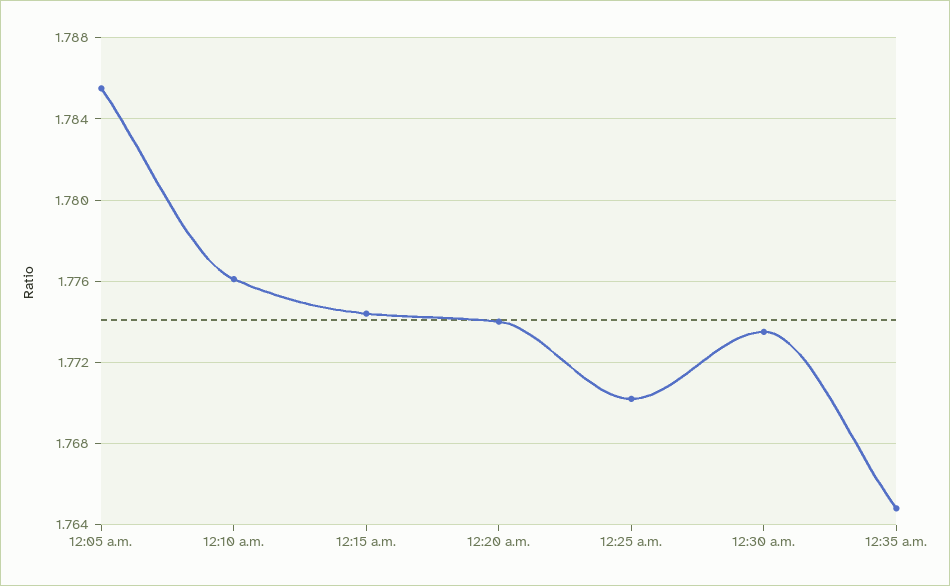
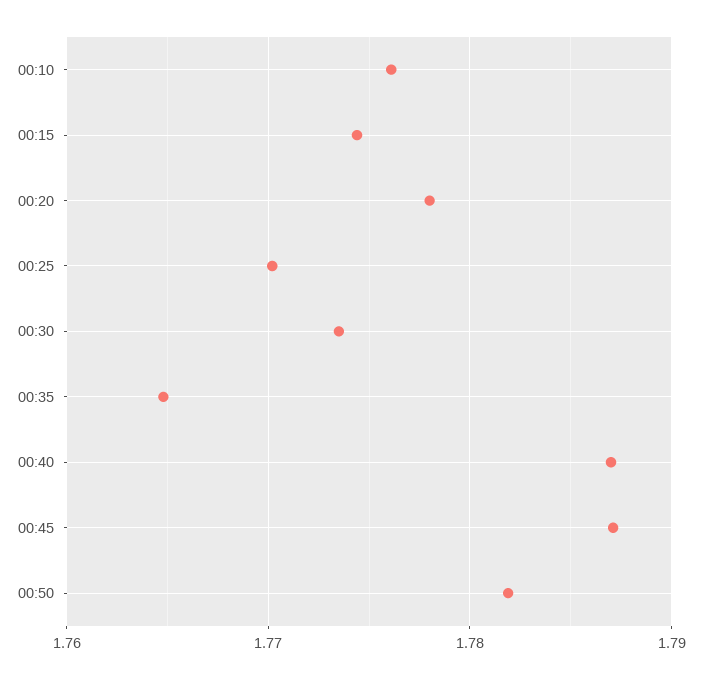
12:05 a.m.: 1.7855 -> none
12:20 a.m.: 1.774 -> 1.778
00:40: none -> 1.787
00:45: none -> 1.787
00:50: none -> 1.782

